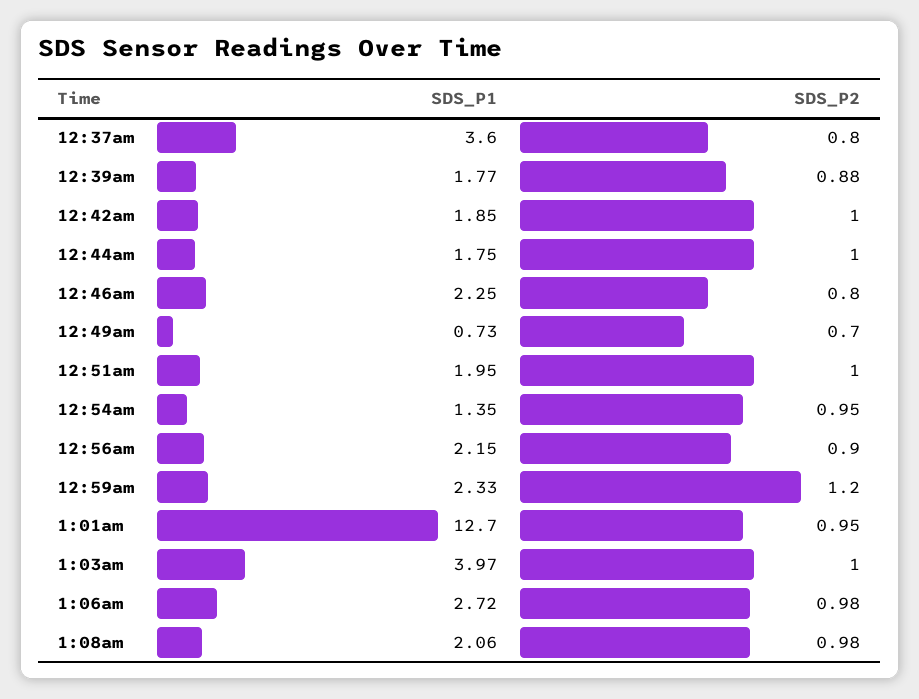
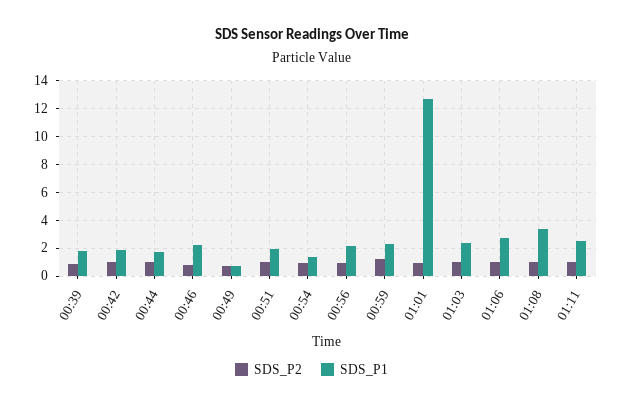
SDS_P1, 12:37am: 3.6 -> none
SDS_P2, 12:37am: 0.8 -> none
SDS_P1, 1:03am: 3.97 -> 2.5
SDS_P1, 1:08am: 2.06 -> 3.5
SDS_P2, 01:11: none -> 1
SDS_P1, 01:11: none -> 2.5

